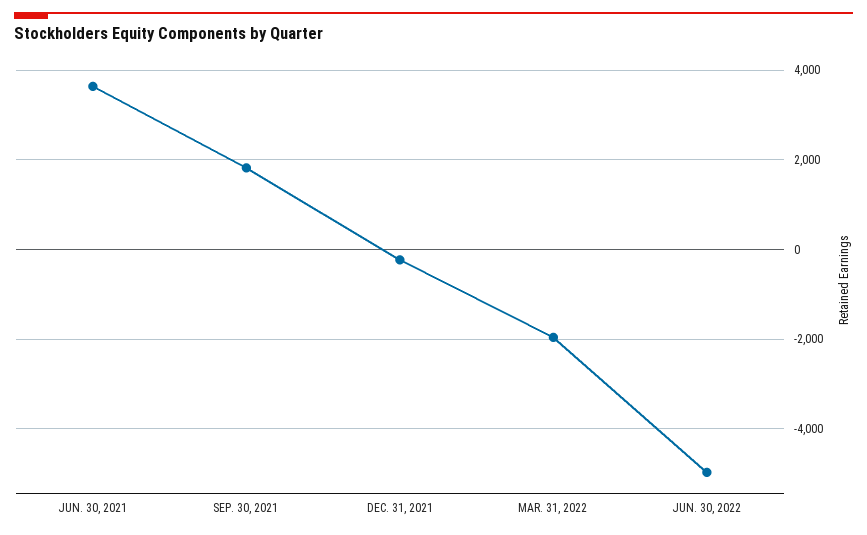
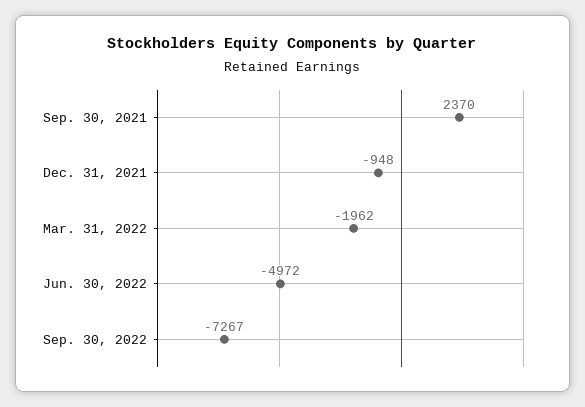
JUN. 30, 2021: 3600 -> none
SEP. 30, 2021: 1800 -> 2370
DEC. 31, 2021: -200 -> -948
Sep. 30, 2022: none -> -7267

